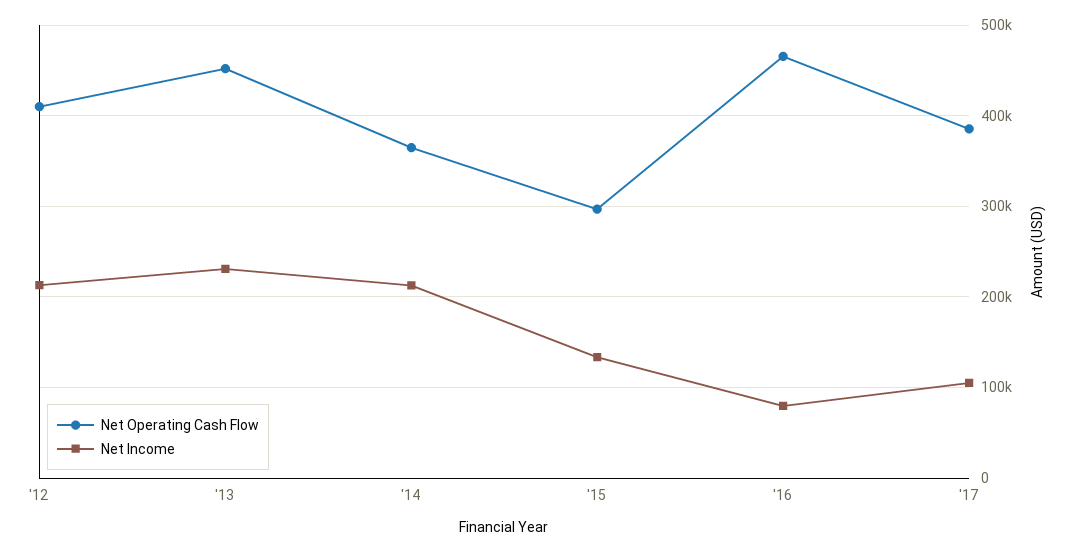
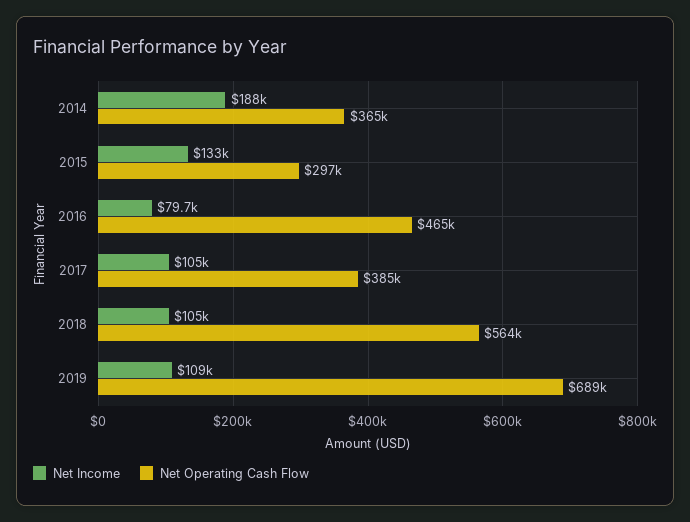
Net Operating Cash Flow, '12: 410000 -> none
Net Income, '12: 210000 -> none
Net Operating Cash Flow, '13: 450000 -> none
Net Income, '13: 230000 -> none
Net Income, '14: 210000 -> 188000
Net Income, 2018: none -> 105000
Net Operating Cash Flow, 2018: none -> 564000
Net Income, 2019: none -> 109000
Net Operating Cash Flow, 2019: none -> 689000

